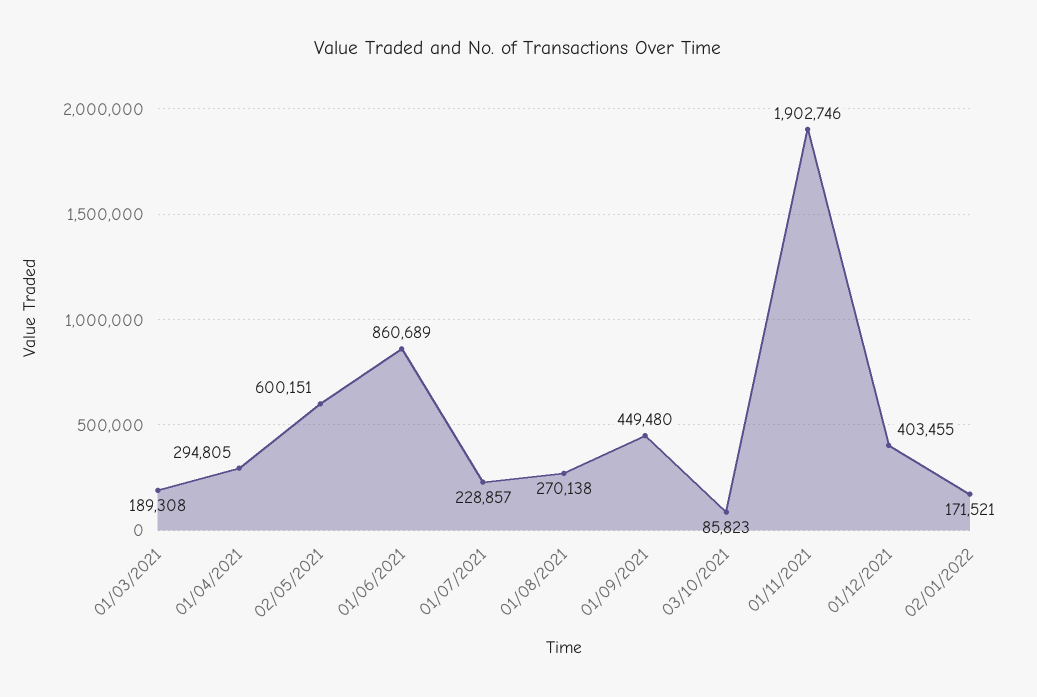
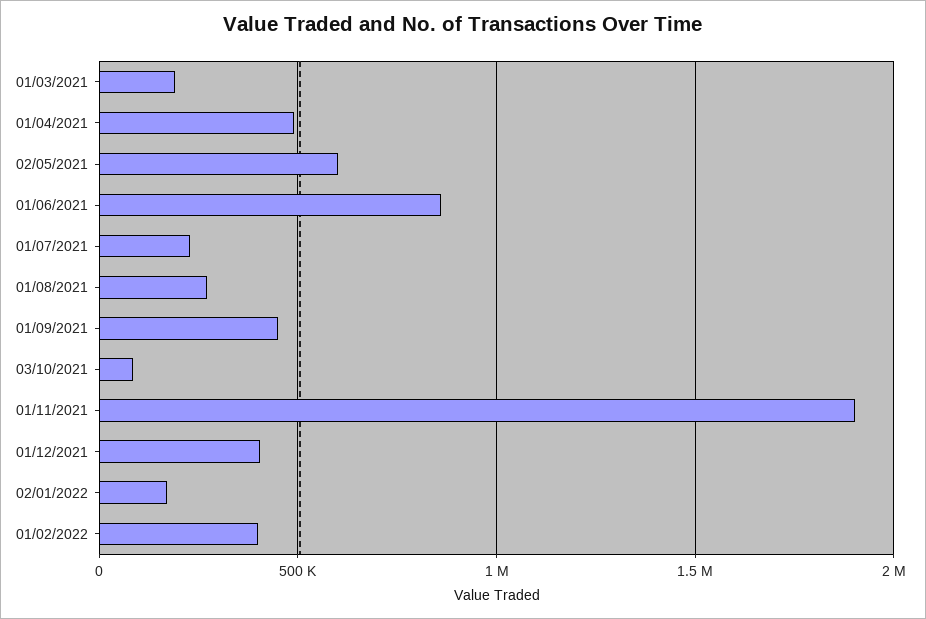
01/04/2021: 294805 -> 500000
01/02/2022: none -> 400000

